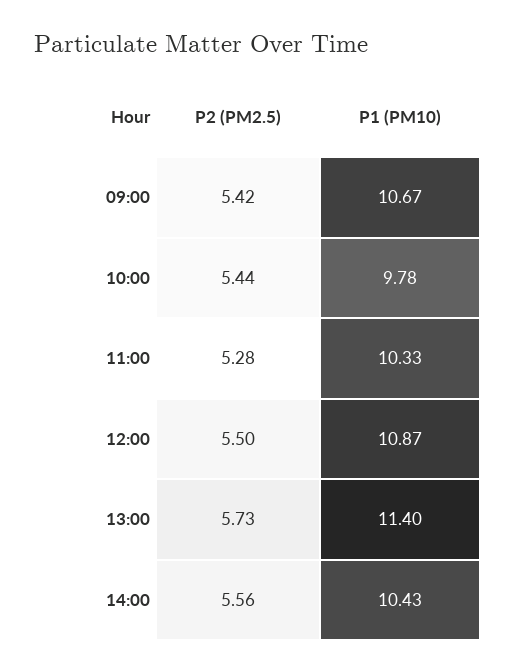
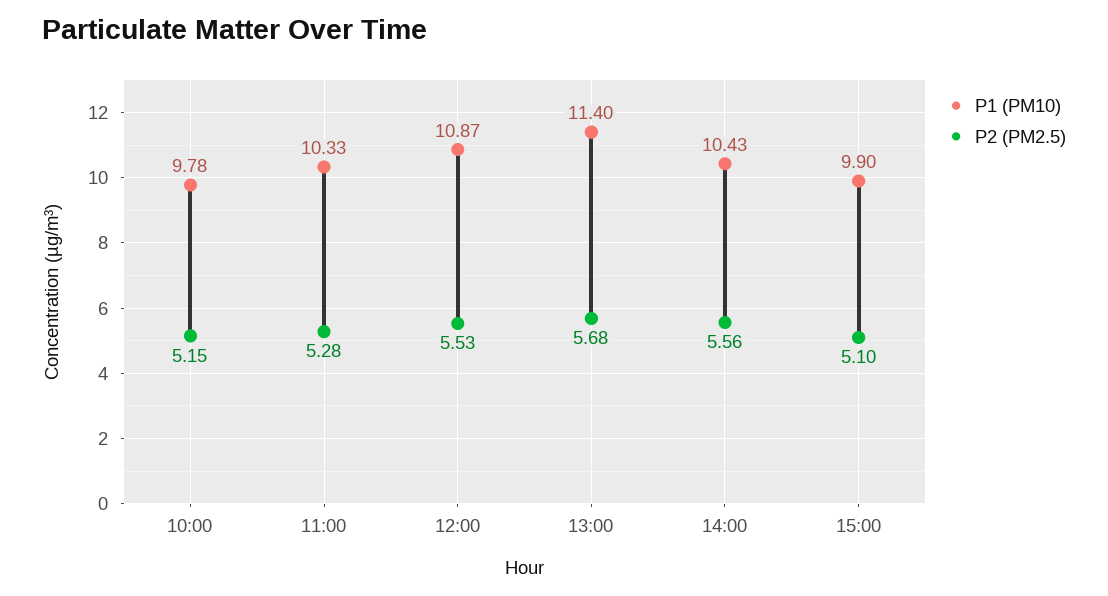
P2 (PM2.5), 09:00: 5.42 -> none
P1 (PM10), 09:00: 10.67 -> none
P2 (PM2.5), 10:00: 5.44 -> 5.15
P2 (PM2.5), 12:00: 5.5 -> 5.53
P2 (PM2.5), 13:00: 5.73 -> 5.68
P1 (PM10), 15:00: none -> 9.9
P2 (PM2.5), 15:00: none -> 5.1

